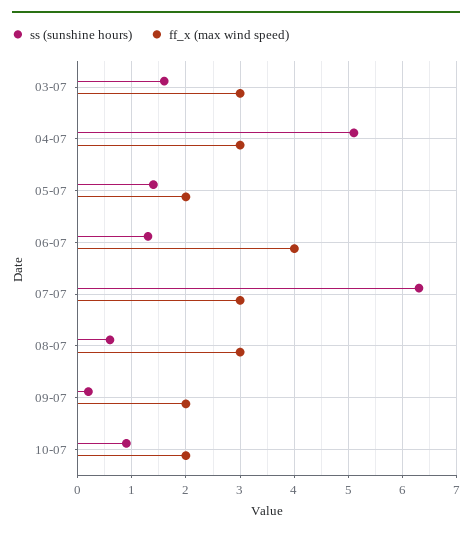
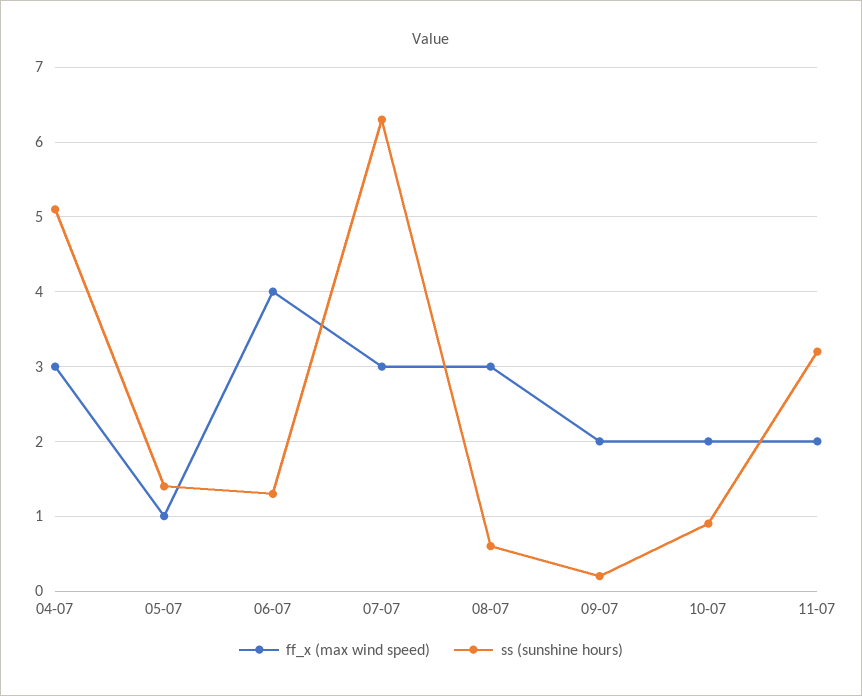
ss (sunshine hours), 03-07: 1.5 -> none
ff_x (max wind speed), 03-07: 3 -> none
ff_x (max wind speed), 05-07: 2 -> 1
ff_x (max wind speed), 11-07: none -> 2
ss (sunshine hours), 11-07: none -> 3.2

